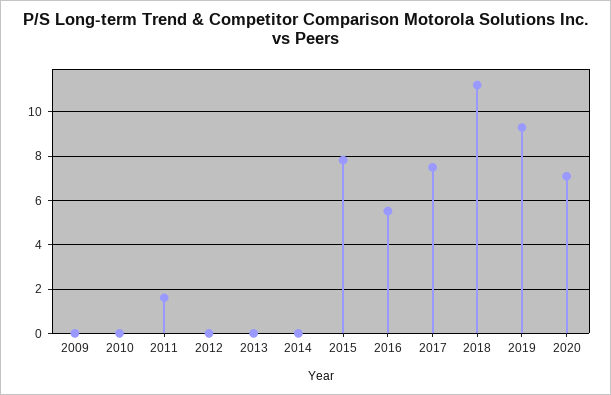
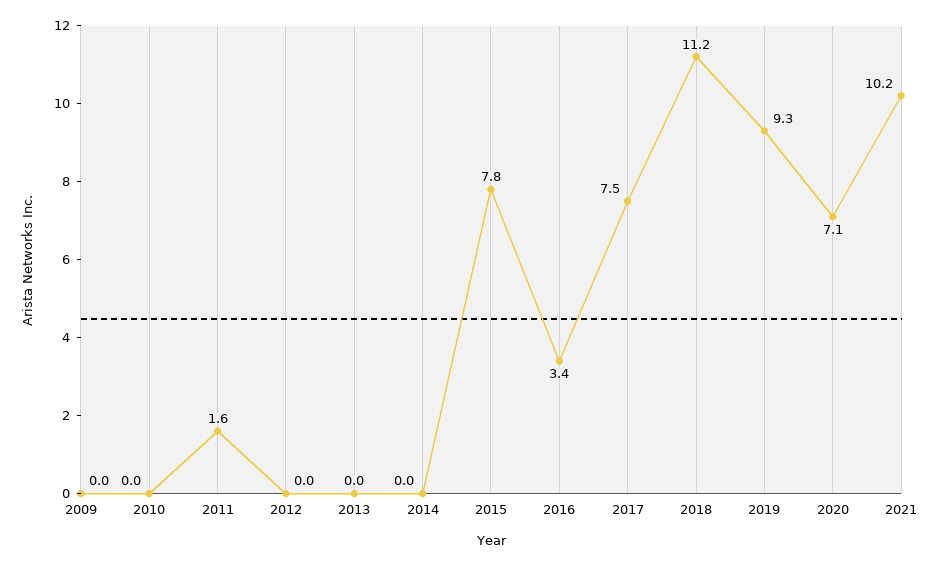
2016: 5.5 -> 3.4
2021: none -> 10.2

